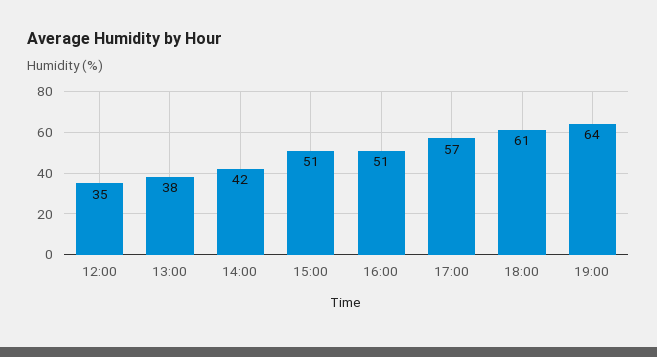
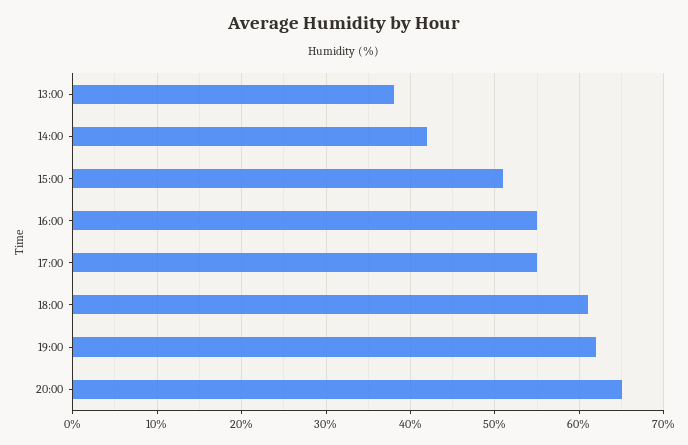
12:00: 35 -> none
16:00: 51 -> 55
17:00: 57 -> 55
19:00: 64 -> 62
20:00: none -> 65

